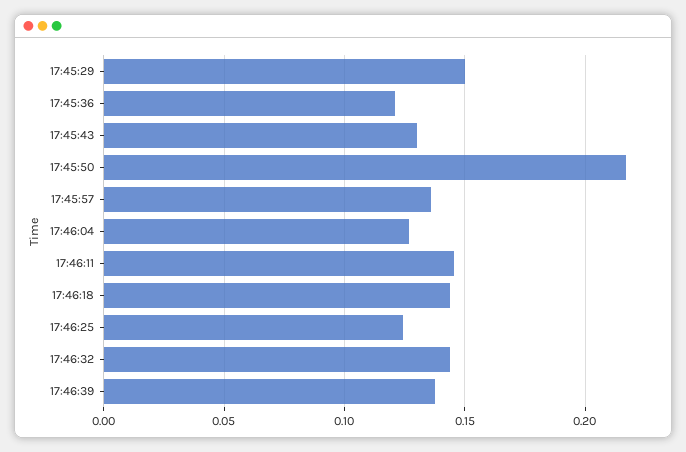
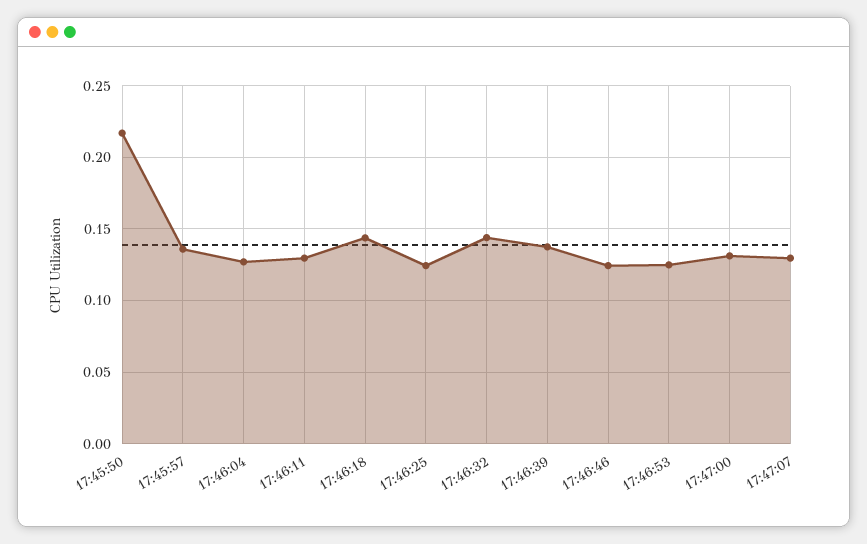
17:45:29: 0.15 -> none
17:45:36: 0.12 -> none
17:45:43: 0.13 -> none
17:46:11: 0.145 -> 0.13
17:46:46: none -> 0.125
17:46:53: none -> 0.125
17:47:00: none -> 0.13
17:47:07: none -> 0.13

